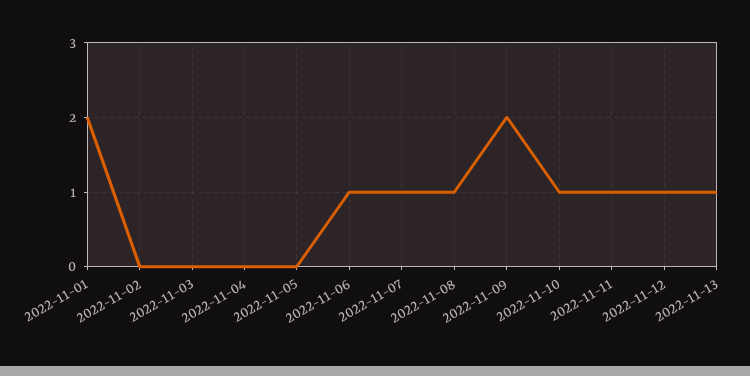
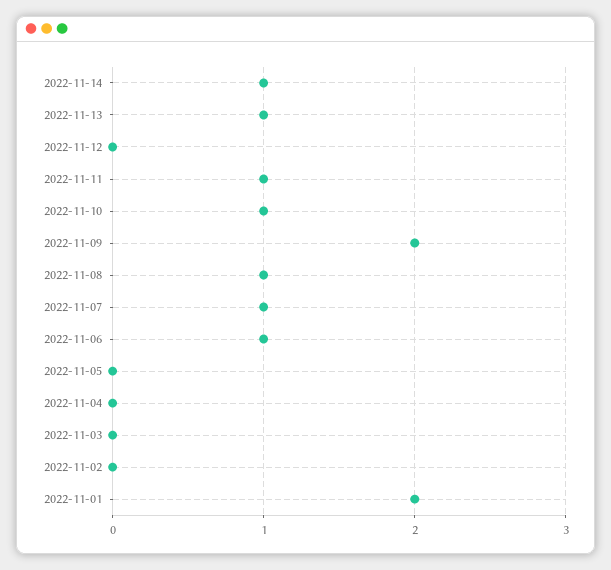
2022-11-12: 1 -> 0
2022-11-14: none -> 1

